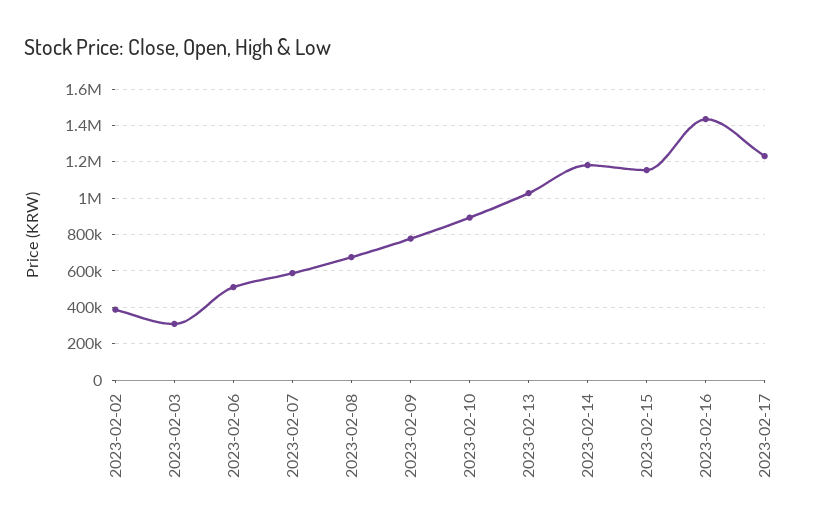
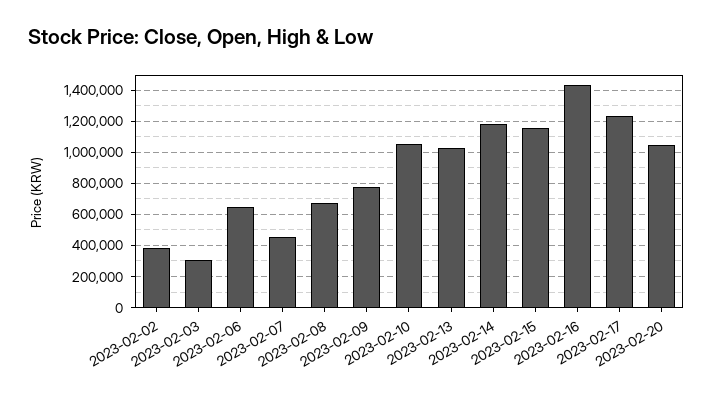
2023-02-06: 500000 -> 650000
2023-02-07: 600000 -> 450000
2023-02-10: 900000 -> 1050000
2023-02-20: none -> 1050000

